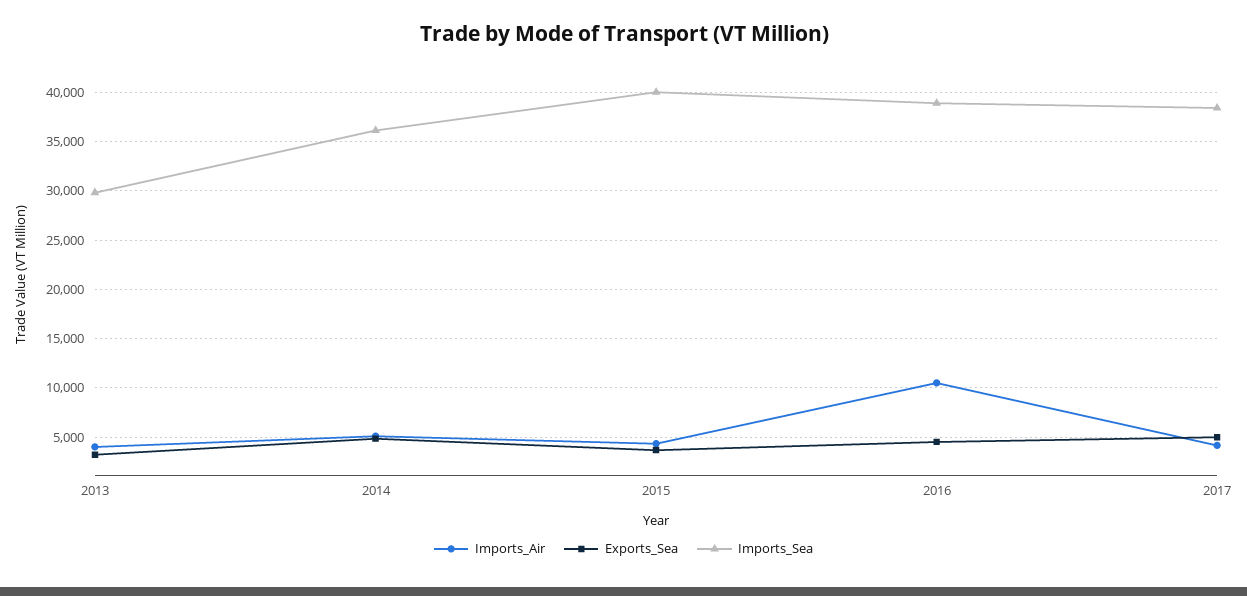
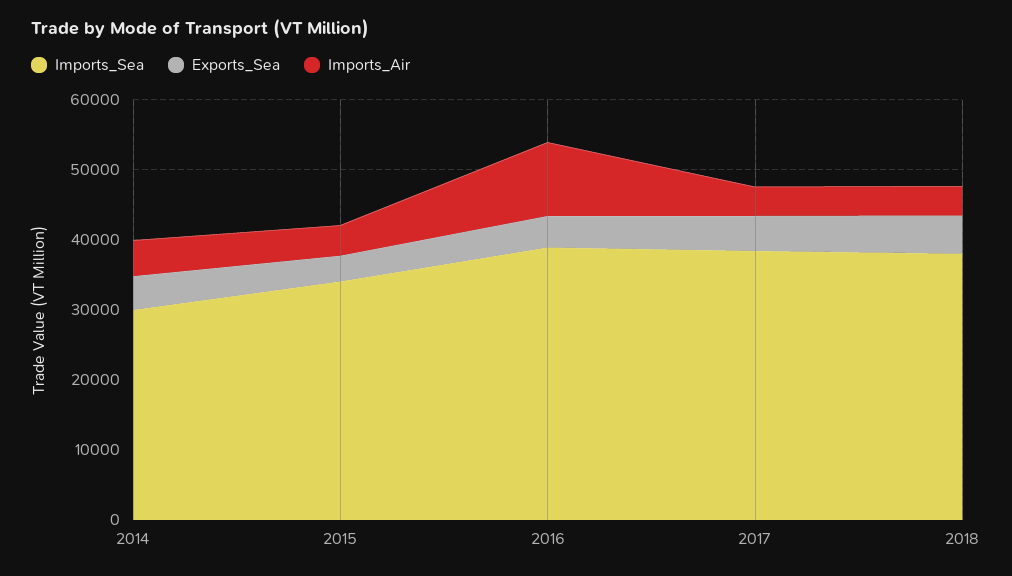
Imports_Air, 2013: 4000 -> none
Exports_Sea, 2013: 3000 -> none
Imports_Sea, 2013: 30000 -> none
Imports_Sea, 2014: 36000 -> 30000
Imports_Sea, 2015: 40000 -> 34000
Imports_Sea, 2018: none -> 38000
Exports_Sea, 2018: none -> 6000
Imports_Air, 2018: none -> 4000

